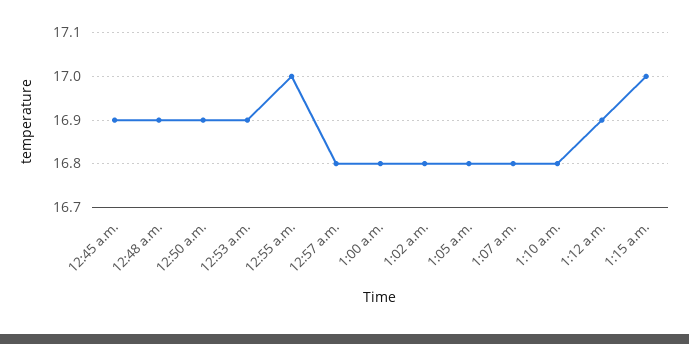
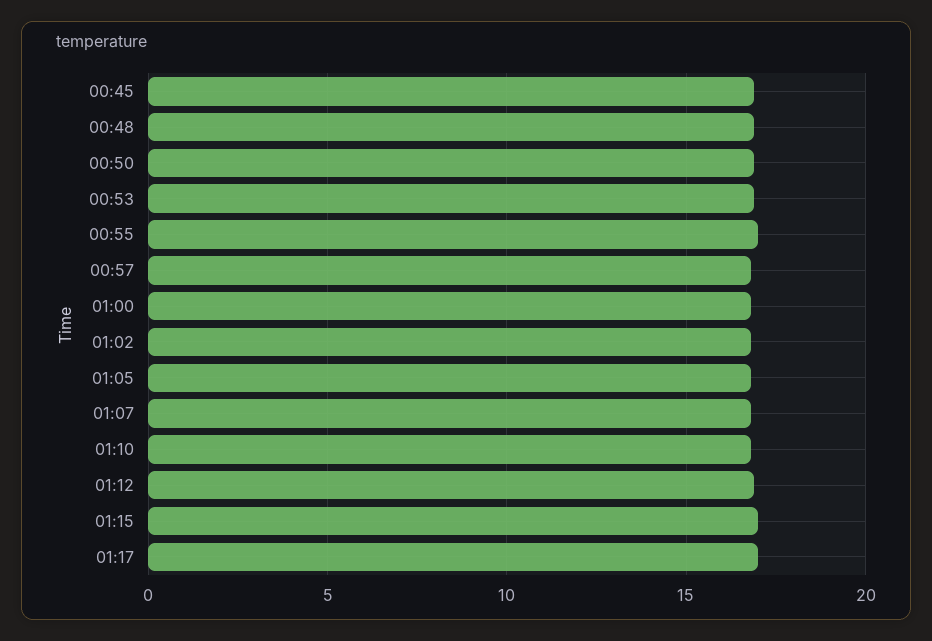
01:17: none -> 17

